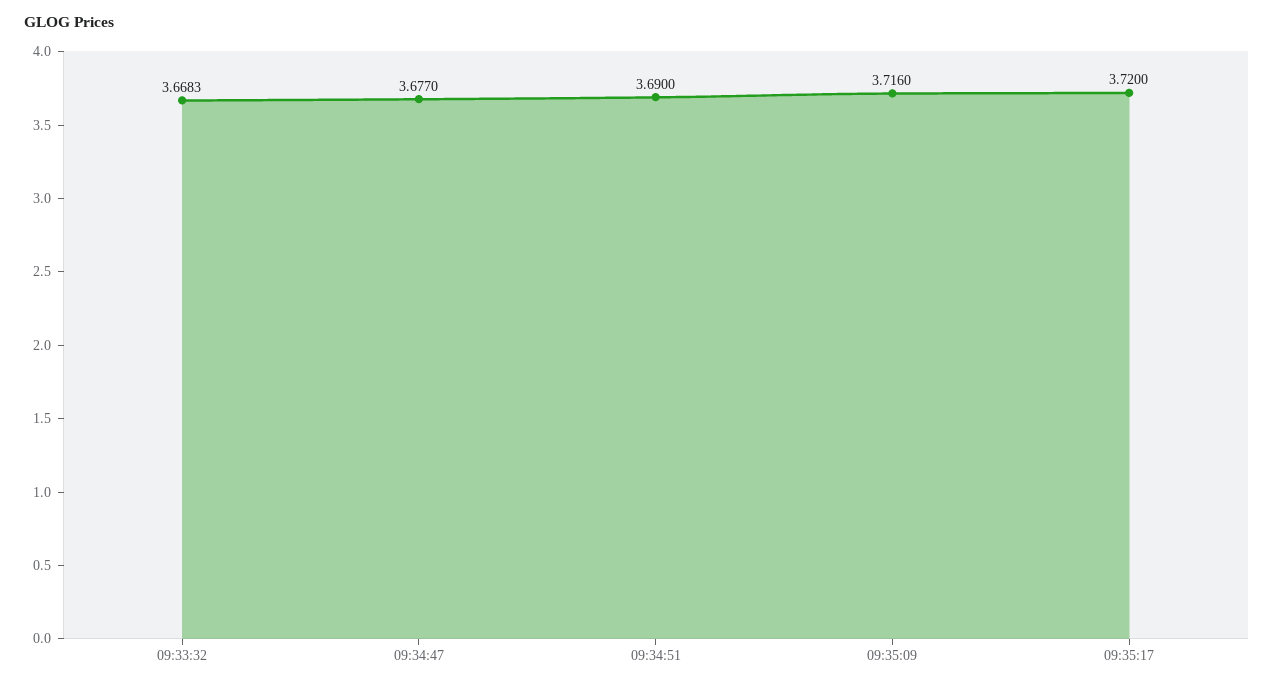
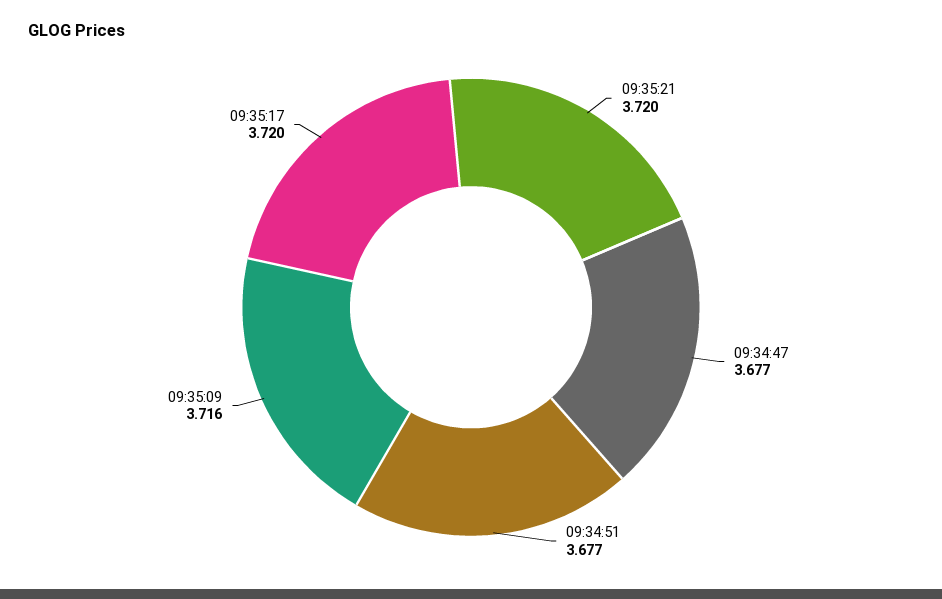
09:33:32: 3.6683 -> none
09:34:51: 3.69 -> 3.677
09:35:21: none -> 3.72

